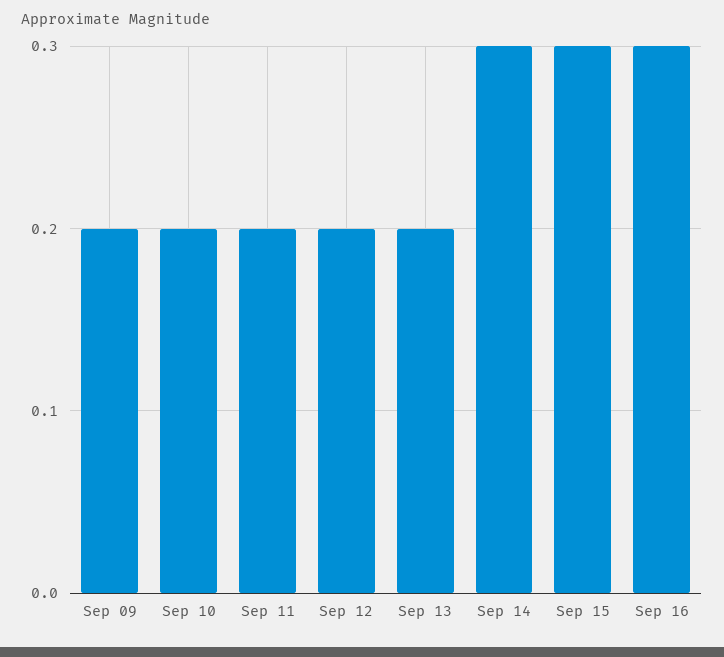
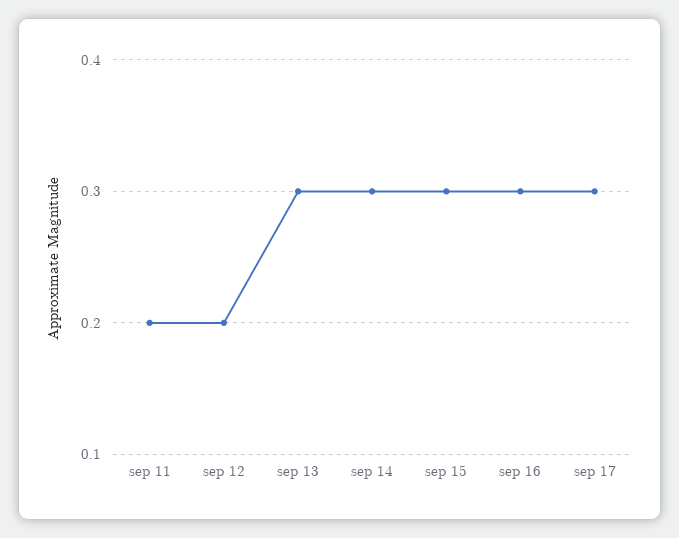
Sep 09: 0.2 -> none
Sep 10: 0.2 -> none
Sep 13: 0.2 -> 0.3
sep 17: none -> 0.3

